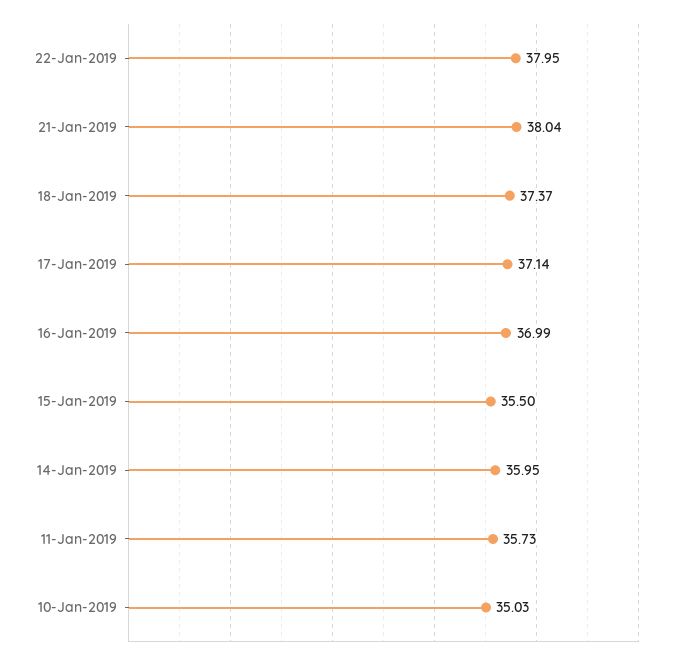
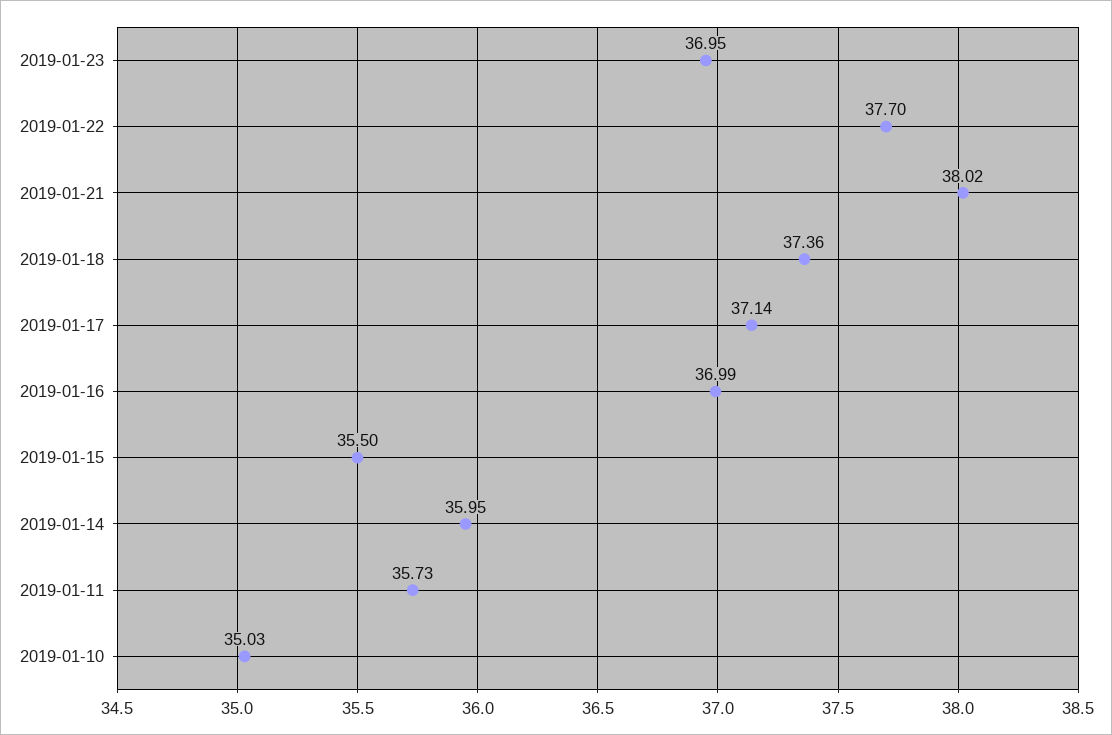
22-Jan-2019: 37.95 -> 37.7
21-Jan-2019: 38.04 -> 38.02
18-Jan-2019: 37.37 -> 37.36
2019-01-23: none -> 36.95

